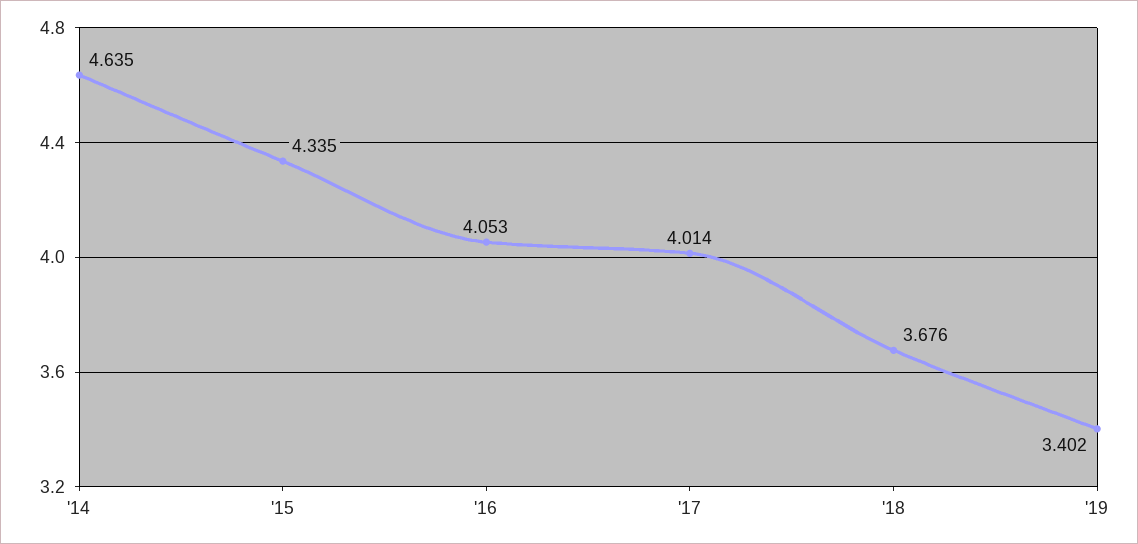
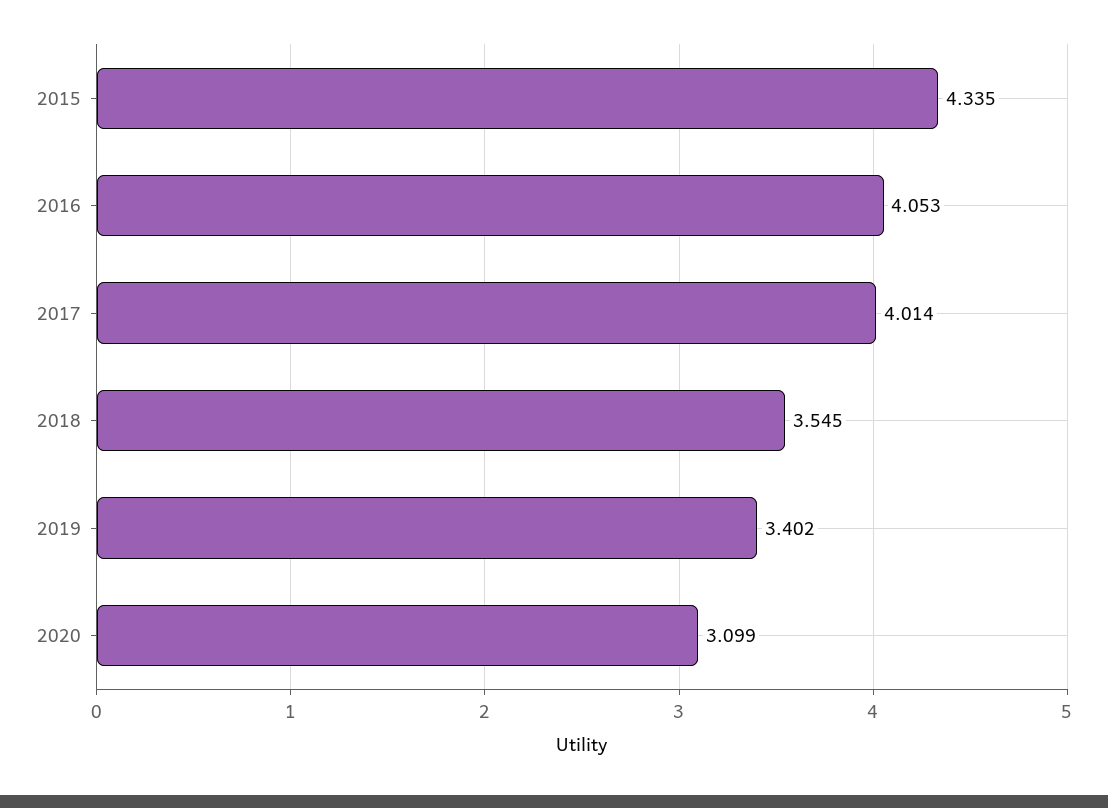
'14: 4.635 -> none
'18: 3.676 -> 3.545
2020: none -> 3.099

